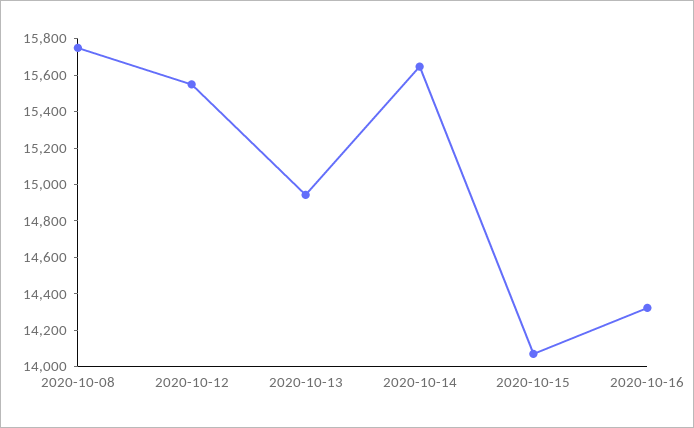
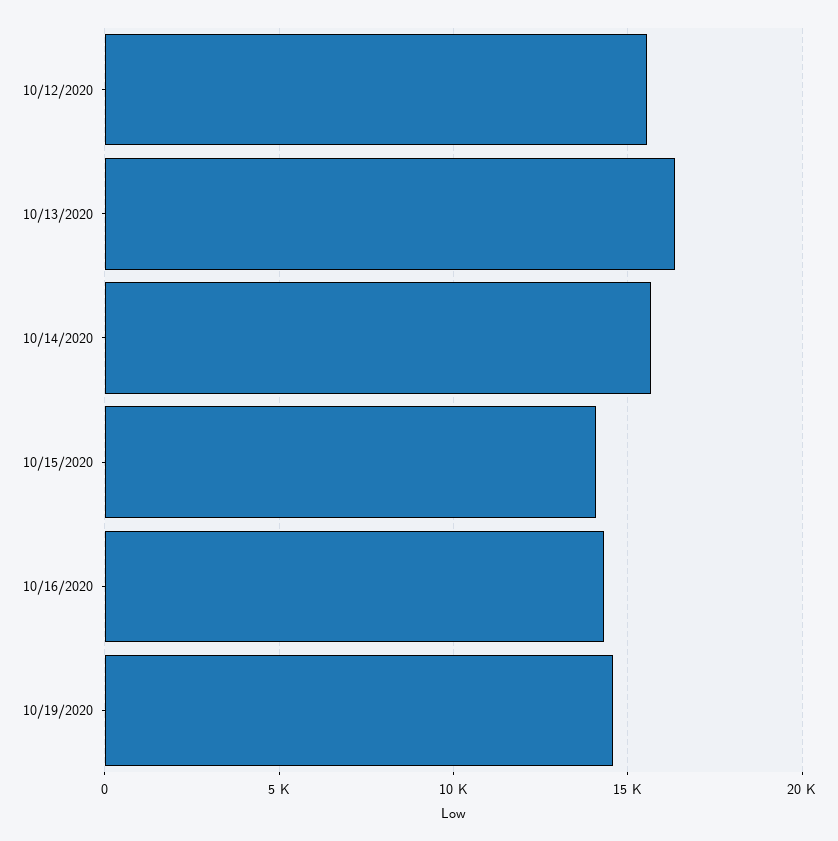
2020-10-08: 15750 -> none
2020-10-13: 14950 -> 16500
10/19/2020: none -> 14500

